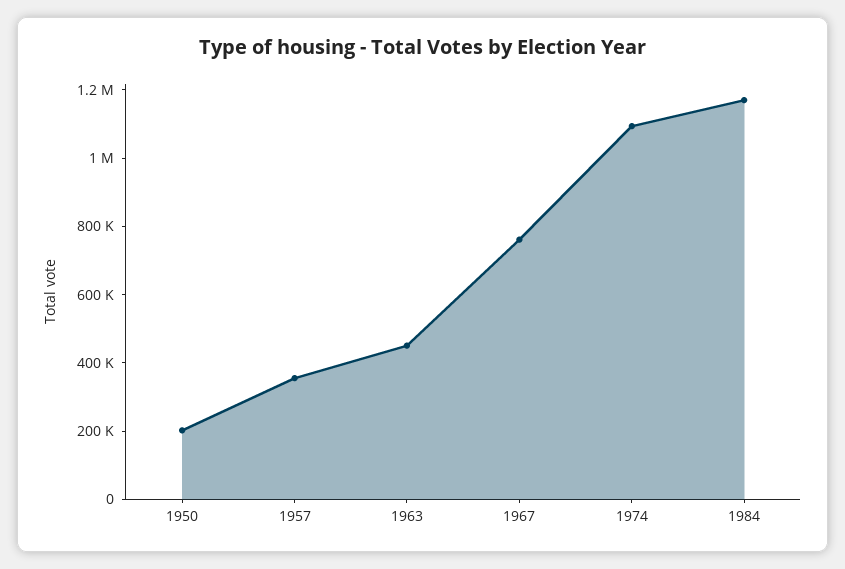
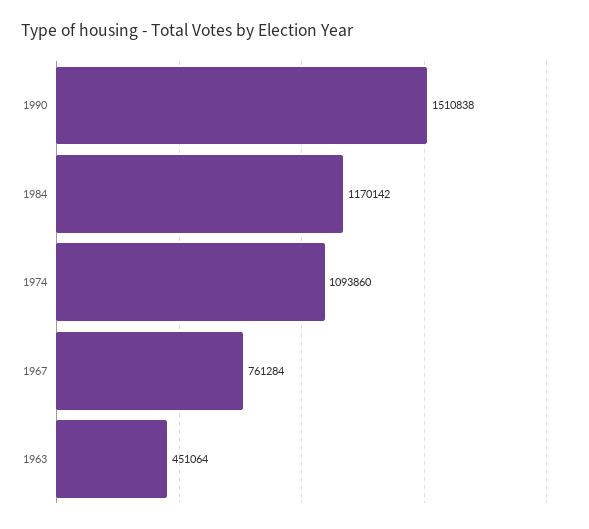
1950: 200000 -> none
1957: 350000 -> none
1990: none -> 1510838

